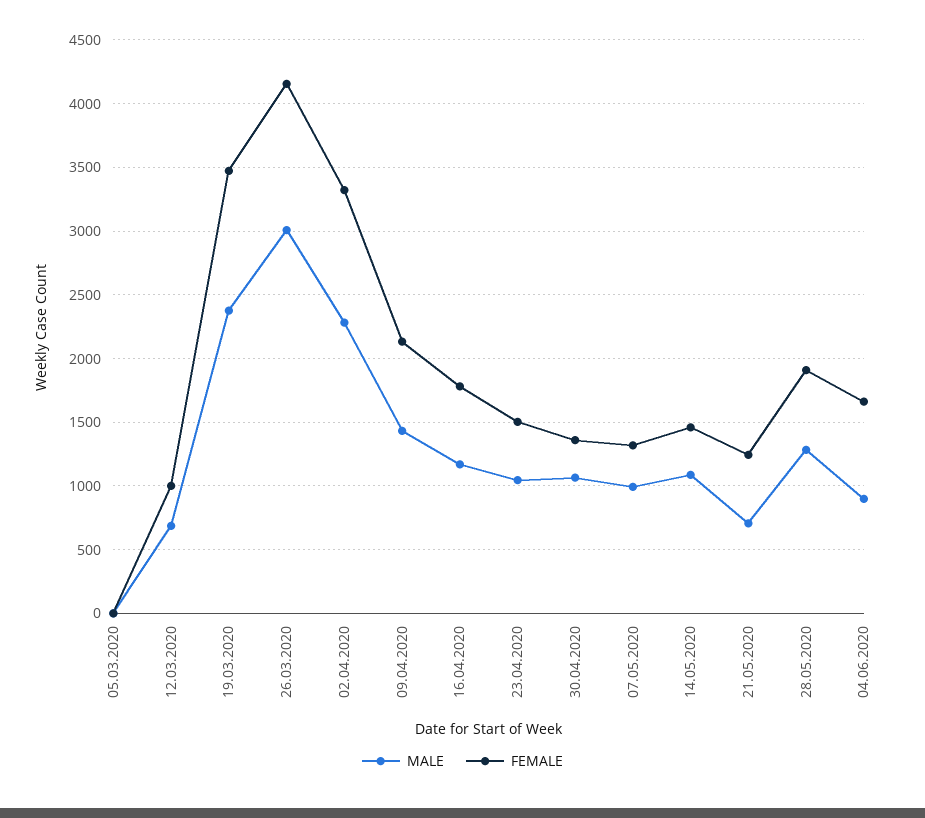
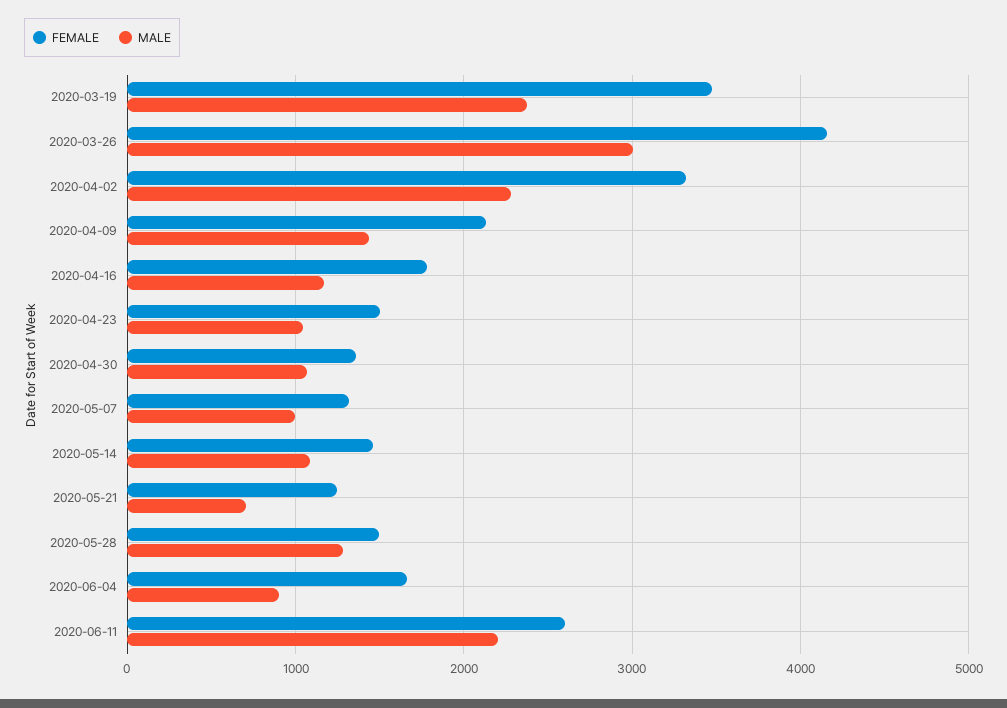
MALE, 05.03.2020: 0 -> none
FEMALE, 05.03.2020: 0 -> none
MALE, 12.03.2020: 700 -> none
FEMALE, 12.03.2020: 1000 -> none
FEMALE, 28.05.2020: 1900 -> 1500
FEMALE, 2020-06-11: none -> 2600
MALE, 2020-06-11: none -> 2200

